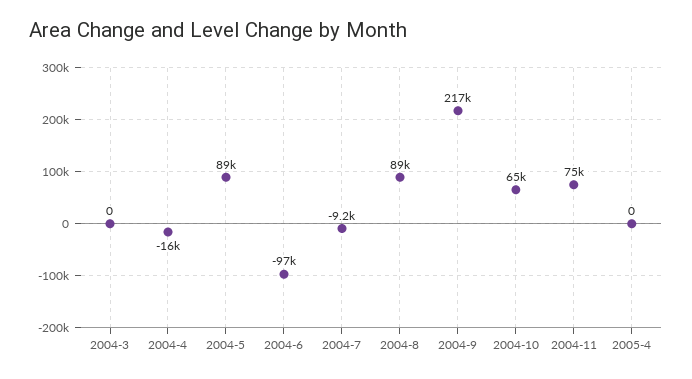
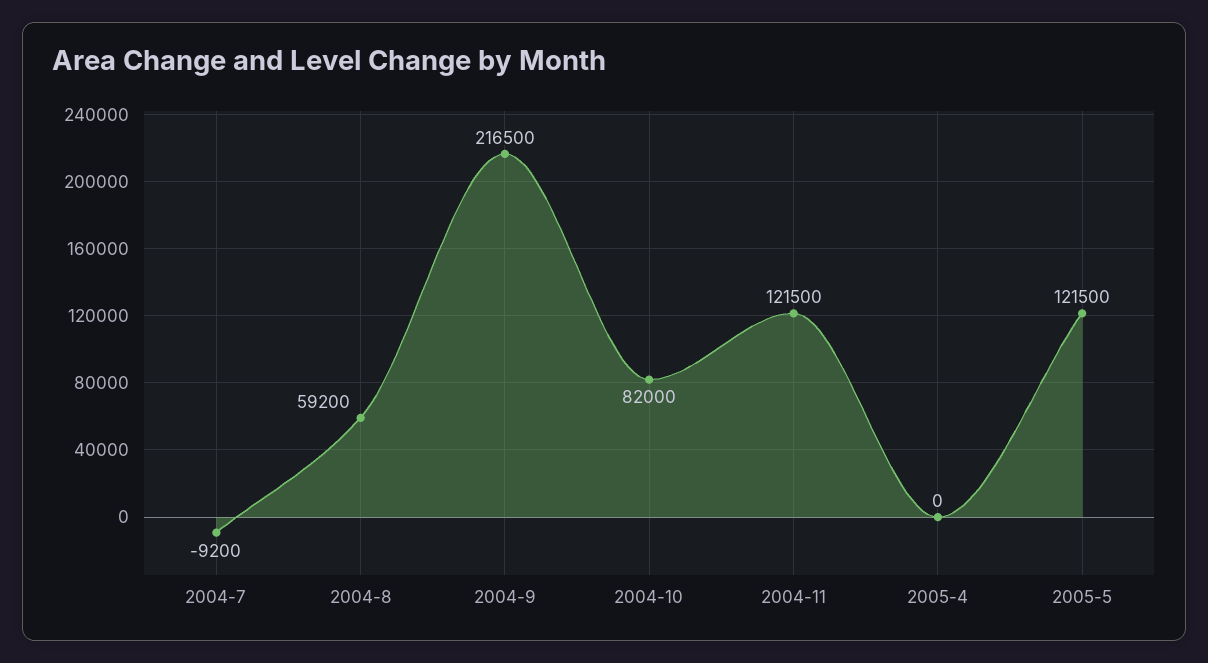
2004-3: 0 -> none
2004-4: -16000 -> none
2004-5: 89000 -> none
2004-6: -97000 -> none
2004-8: 89000 -> 59200
2004-10: 65000 -> 82000
2004-11: 75000 -> 121500
2005-5: none -> 121500

